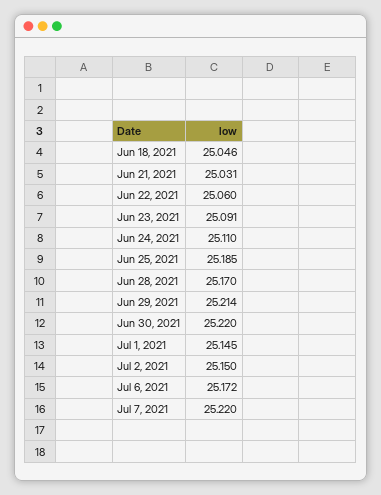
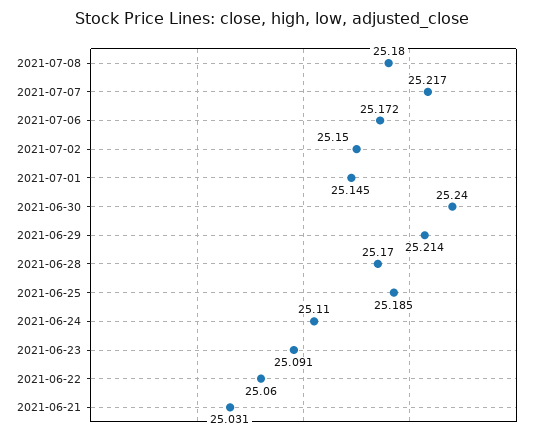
Jun 18, 2021: 25.046 -> none
Jun 30, 2021: 25.22 -> 25.24
Jul 7, 2021: 25.22 -> 25.217
2021-07-08: none -> 25.18

